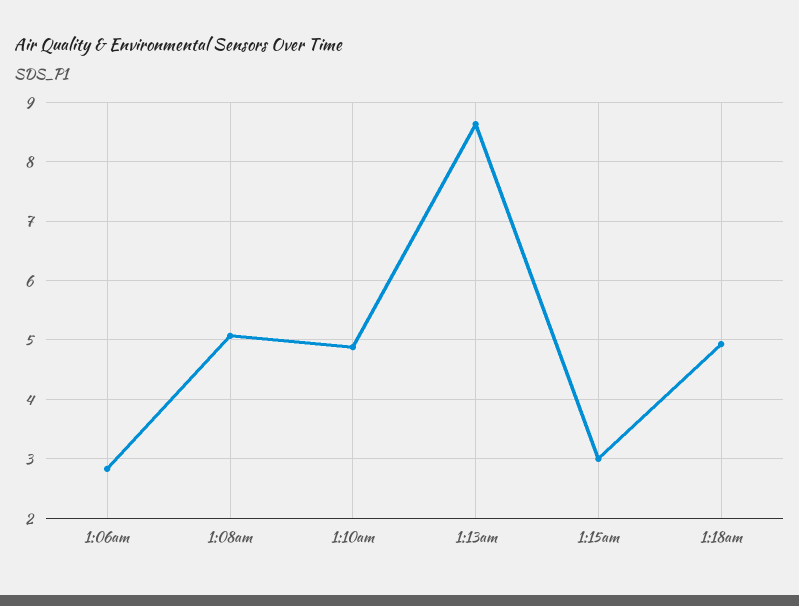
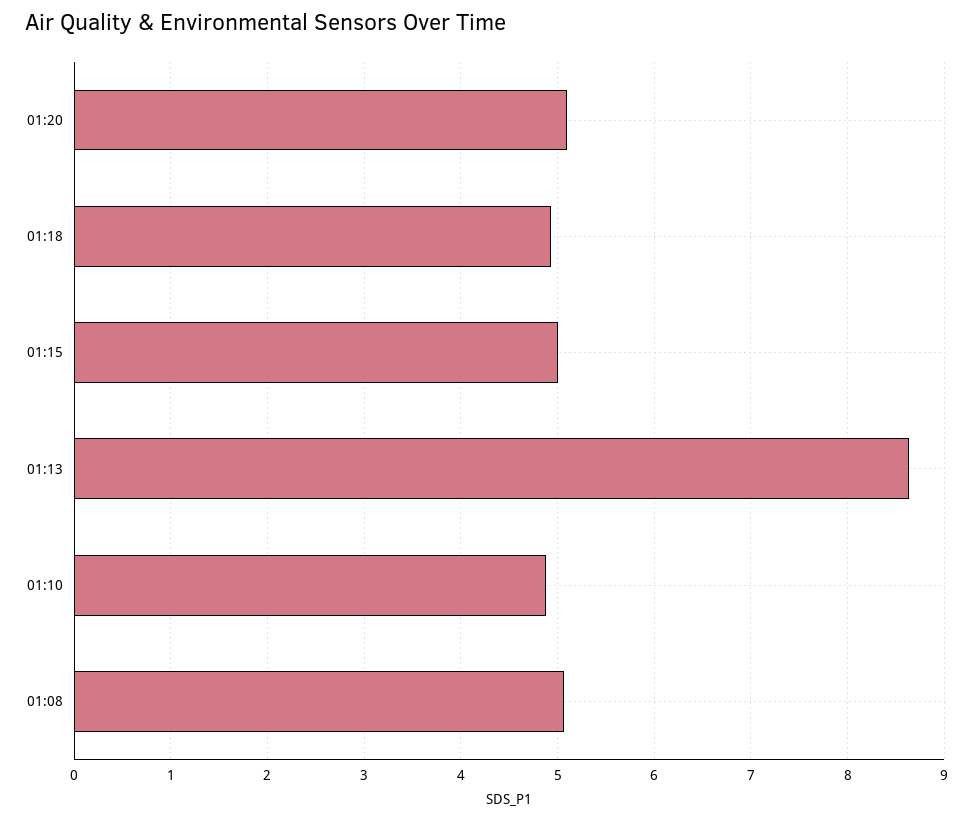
1:06am: 2.8 -> none
1:15am: 3 -> 5
01:20: none -> 5.1

